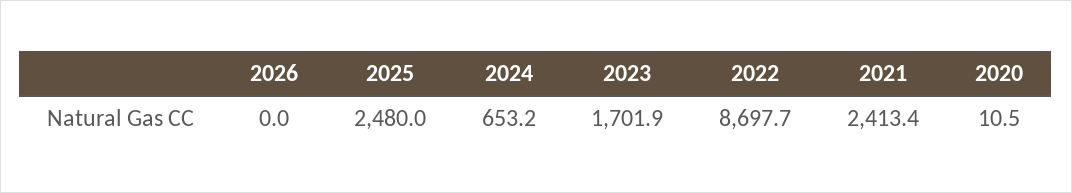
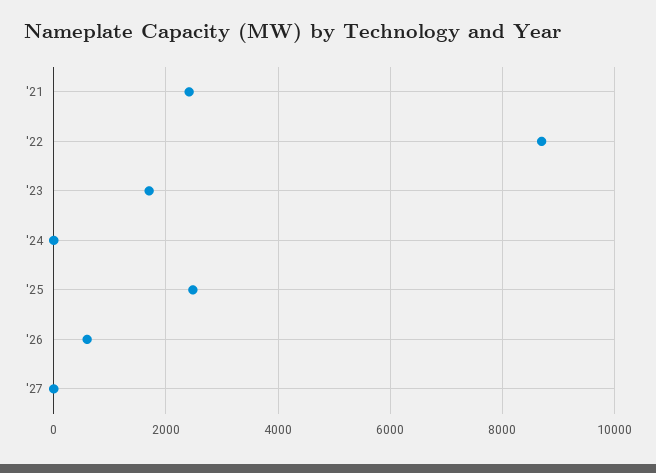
2026: 0 -> 600
2024: 653.2 -> 0
2020: 10.5 -> none
'27: none -> 0

